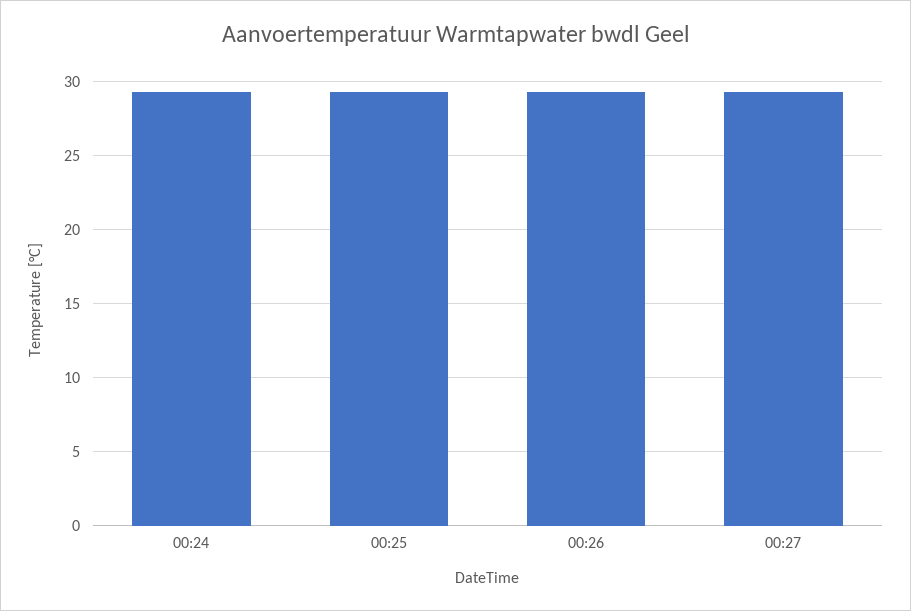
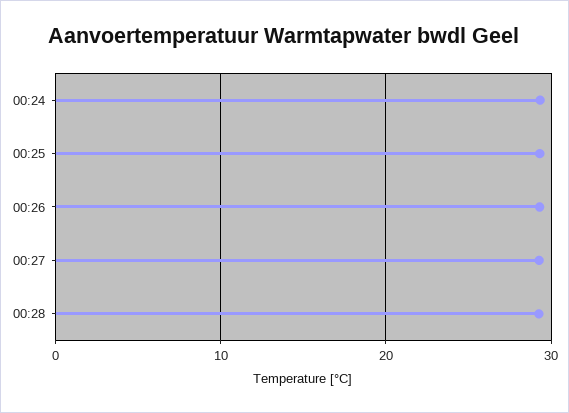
00:28: none -> 29

